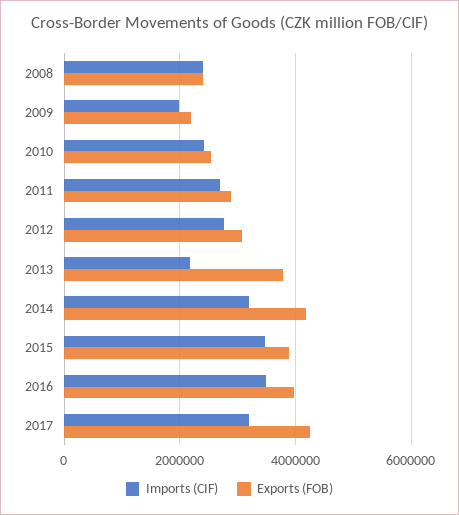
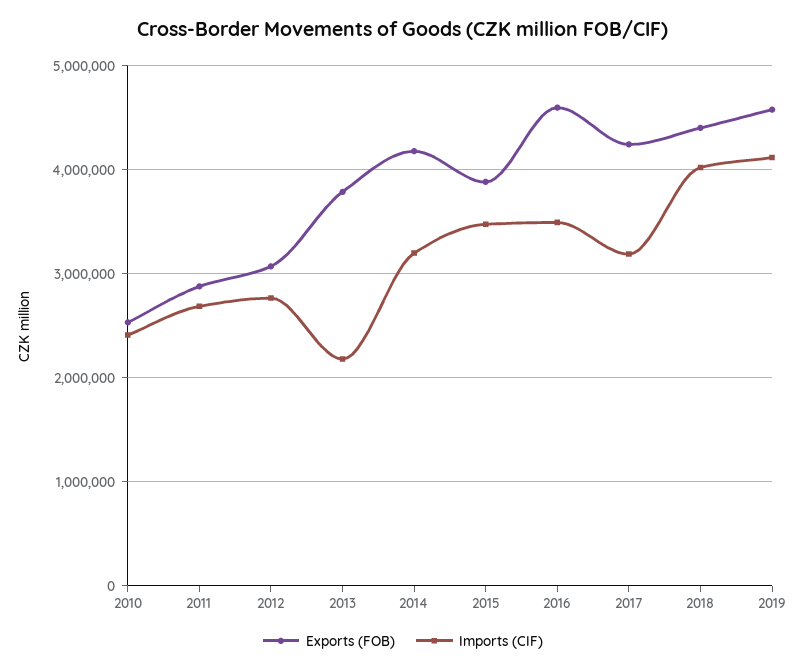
Imports (CIF), 2008: 2400000 -> none
Exports (FOB), 2008: 2400000 -> none
Imports (CIF), 2009: 2000000 -> none
Exports (FOB), 2009: 2200000 -> none
Exports (FOB), 2016: 4000000 -> 4600000
Exports (FOB), 2018: none -> 4400000
Imports (CIF), 2018: none -> 4000000
Exports (FOB), 2019: none -> 4600000
Imports (CIF), 2019: none -> 4100000

